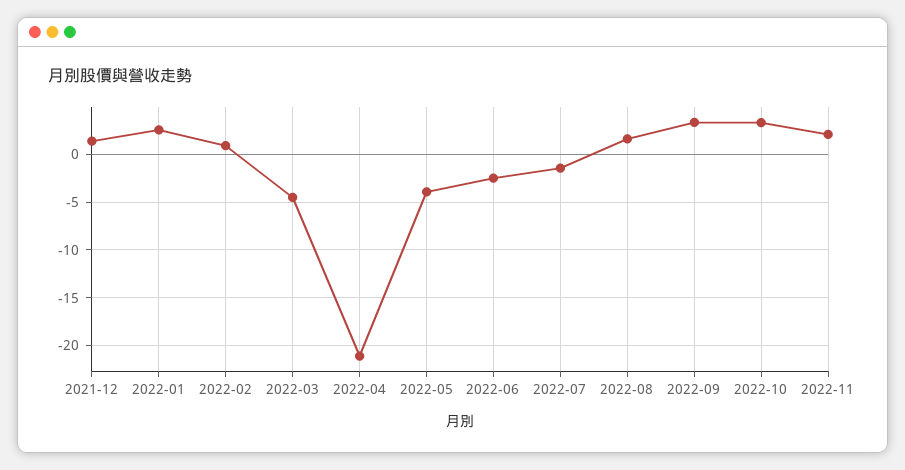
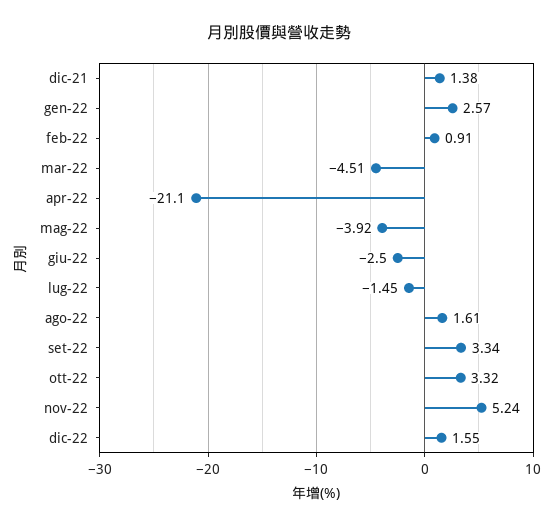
2022-11: 2 -> 5.24
dic-22: none -> 1.55

